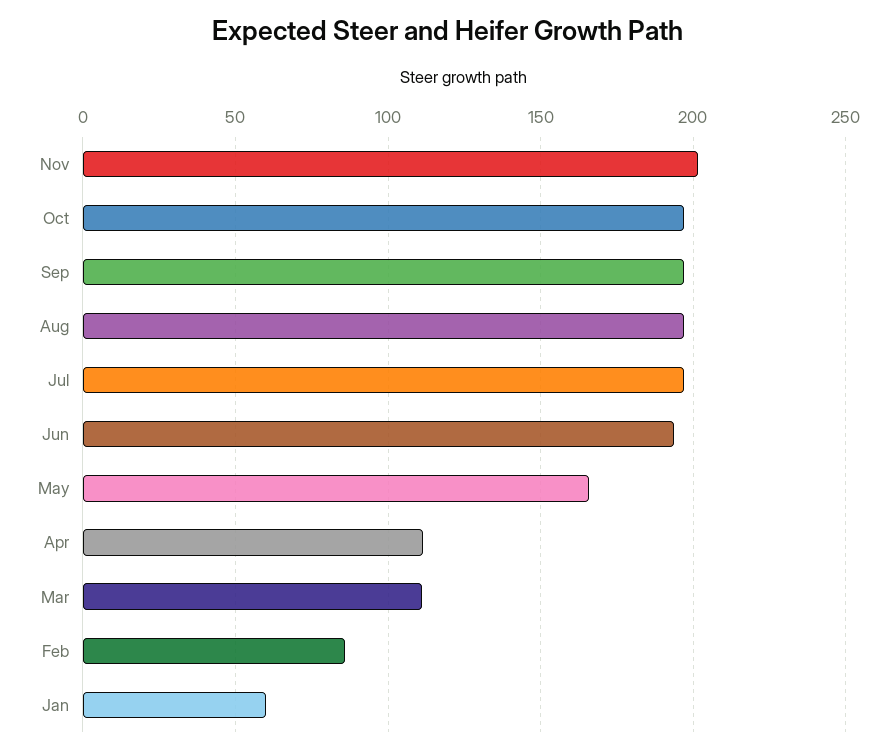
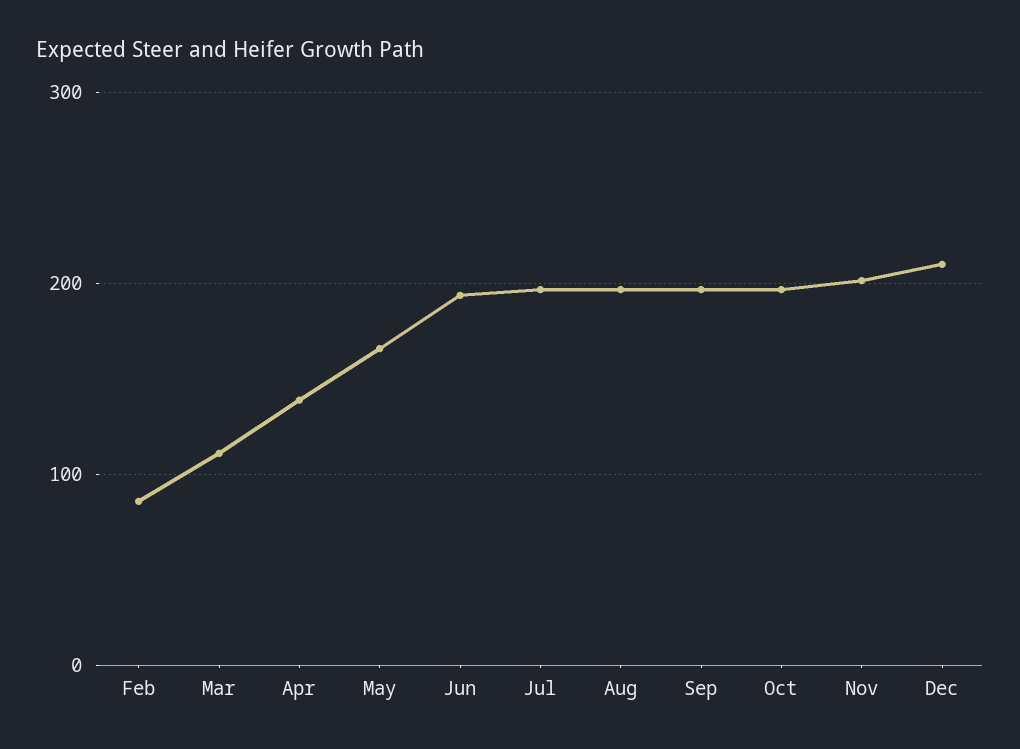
Apr: 110 -> 140
Jan: 60 -> none
Dec: none -> 210

